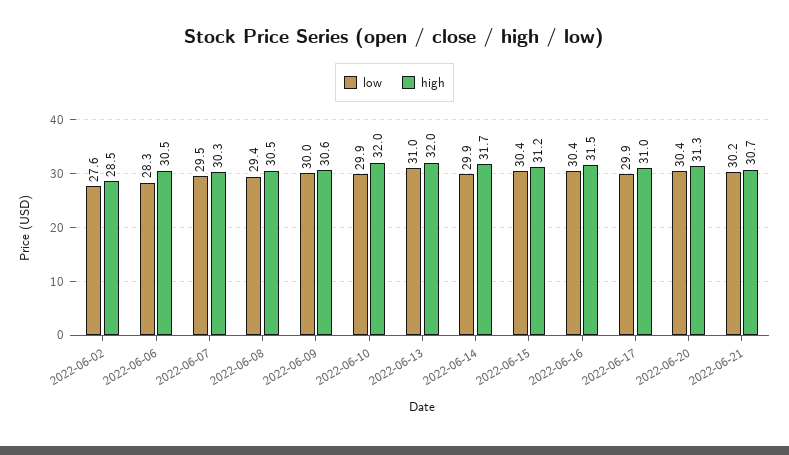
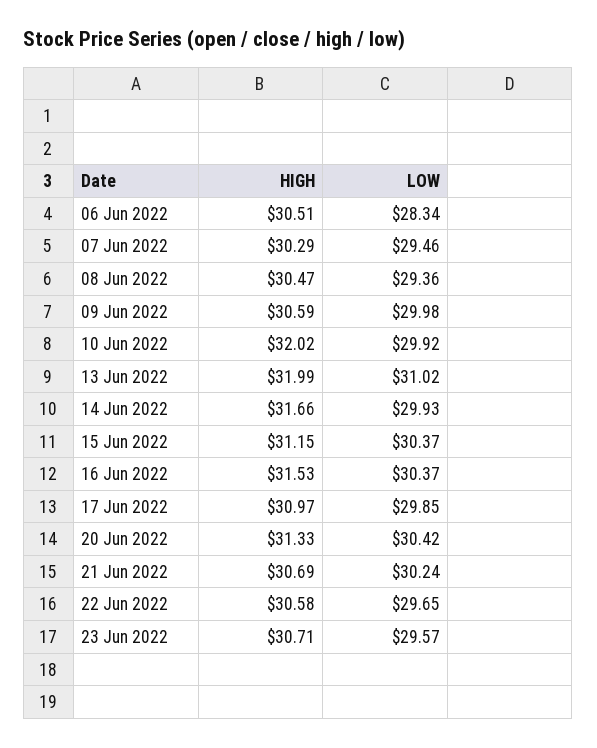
low, 2022-06-02: 27.6 -> none
high, 2022-06-02: 28.5 -> none
high, 22 Jun 2022: none -> 30.58
low, 22 Jun 2022: none -> 29.65
high, 23 Jun 2022: none -> 30.71
low, 23 Jun 2022: none -> 29.57

